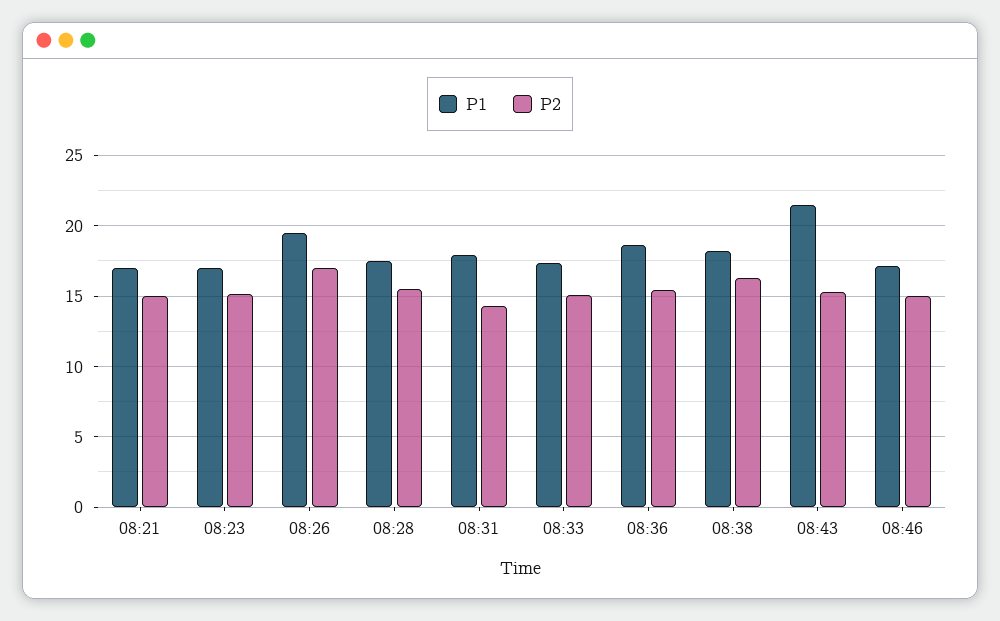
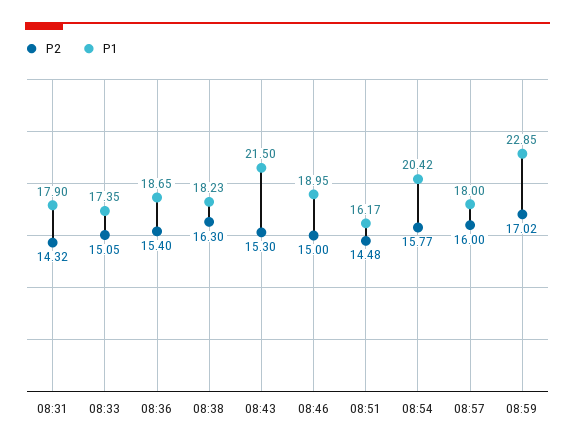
P1, 08:21: 17 -> none
P2, 08:21: 15 -> none
P1, 08:23: 17 -> none
P2, 08:23: 15 -> none
P1, 08:26: 19.5 -> none
P2, 08:26: 17 -> none
P1, 08:28: 17.5 -> none
P2, 08:28: 15.5 -> none
P1, 08:46: 17 -> 18.95
P2, 08:51: none -> 14.48
P1, 08:51: none -> 16.17
P2, 08:54: none -> 15.77
P1, 08:54: none -> 20.42
P2, 08:57: none -> 16
P1, 08:57: none -> 18
P2, 08:59: none -> 17.02
P1, 08:59: none -> 22.85

